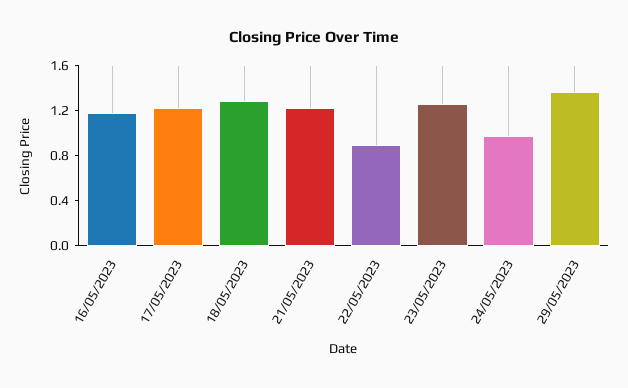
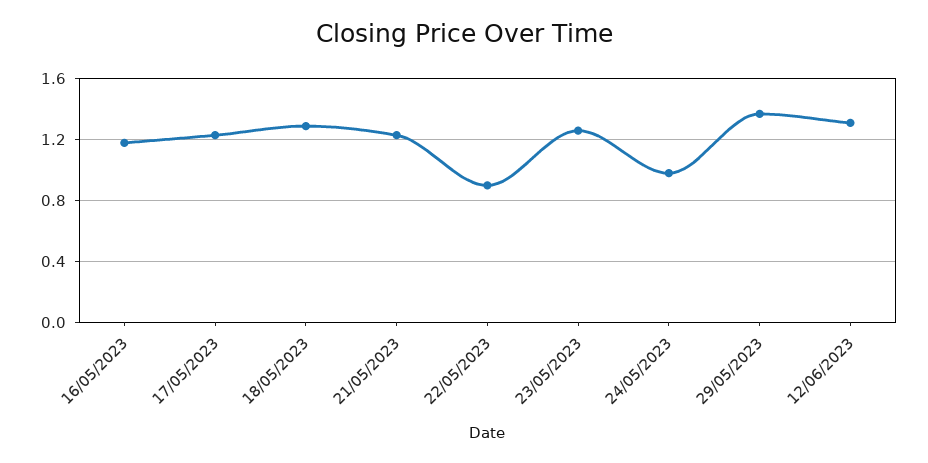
12/06/2023: none -> 1.3

